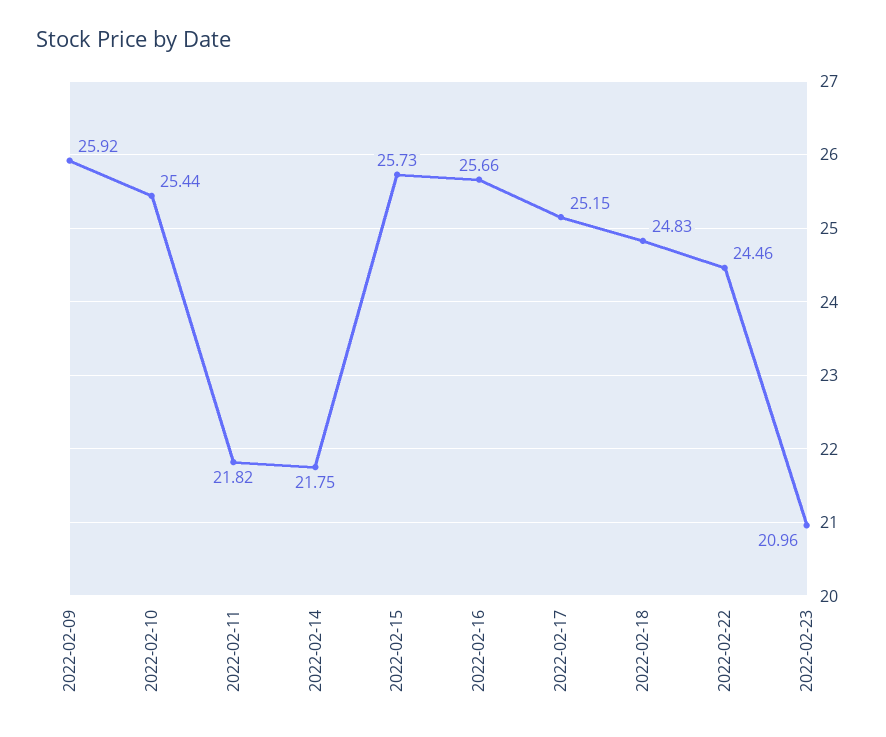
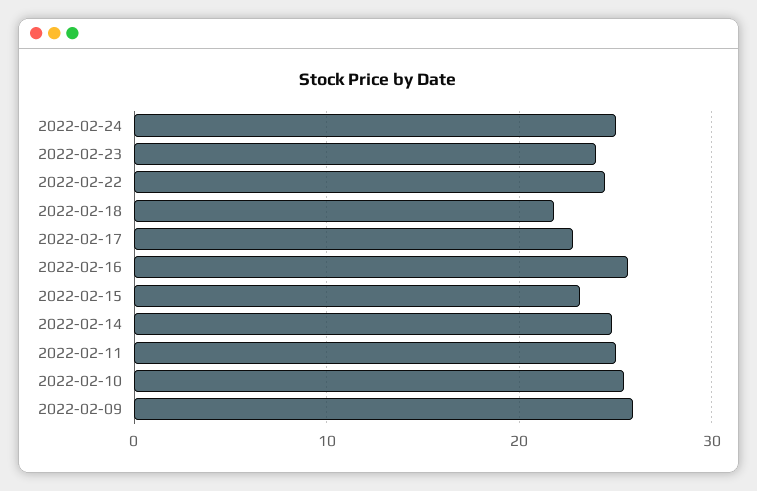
2022-02-11: 21.82 -> 25
2022-02-14: 21.75 -> 25
2022-02-15: 25.73 -> 23
2022-02-17: 25.15 -> 23
2022-02-18: 24.83 -> 22
2022-02-23: 20.96 -> 24
2022-02-24: none -> 25

